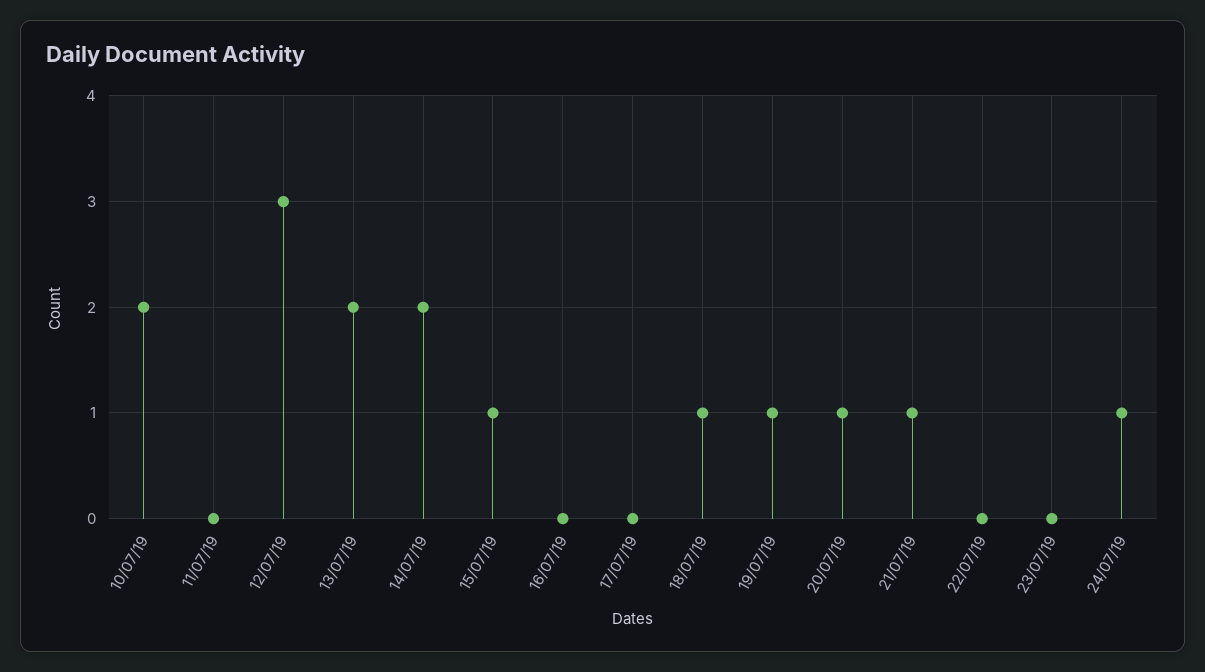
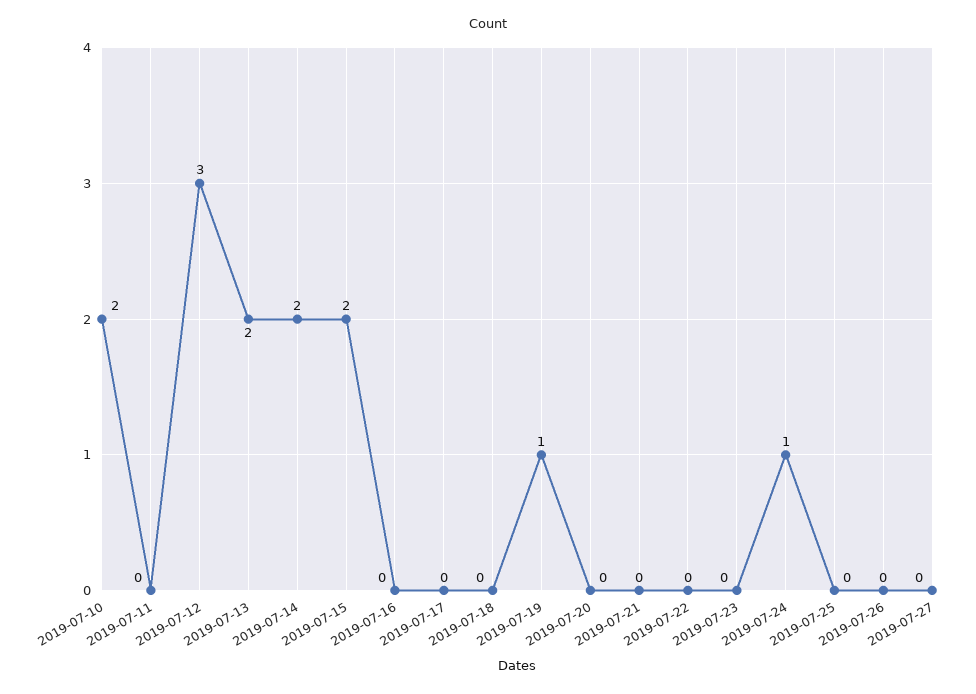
15/07/19: 1 -> 2
18/07/19: 1 -> 0
20/07/19: 1 -> 0
21/07/19: 1 -> 0
2019-07-25: none -> 0
2019-07-26: none -> 0
2019-07-27: none -> 0

